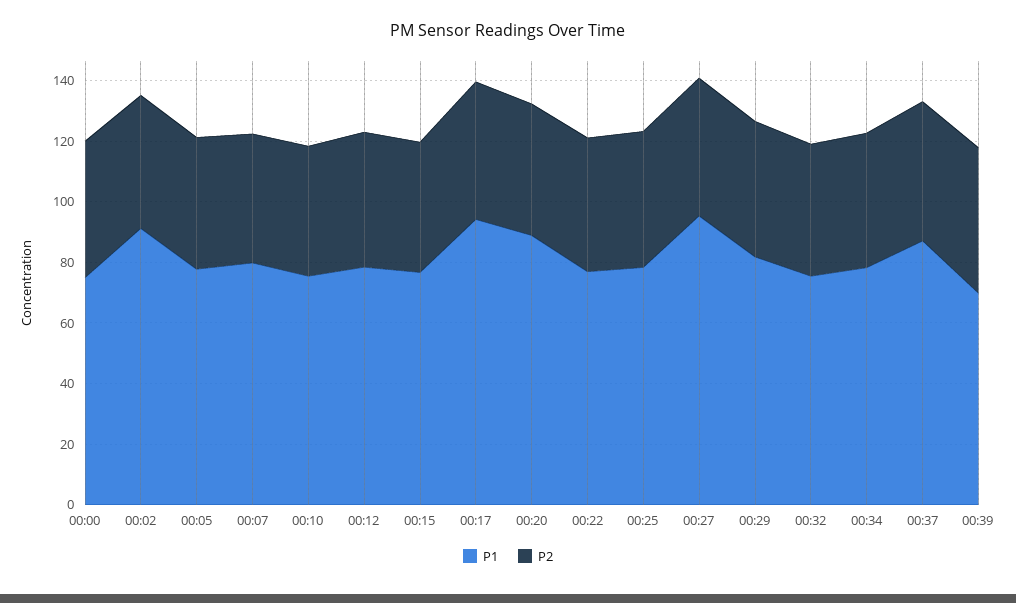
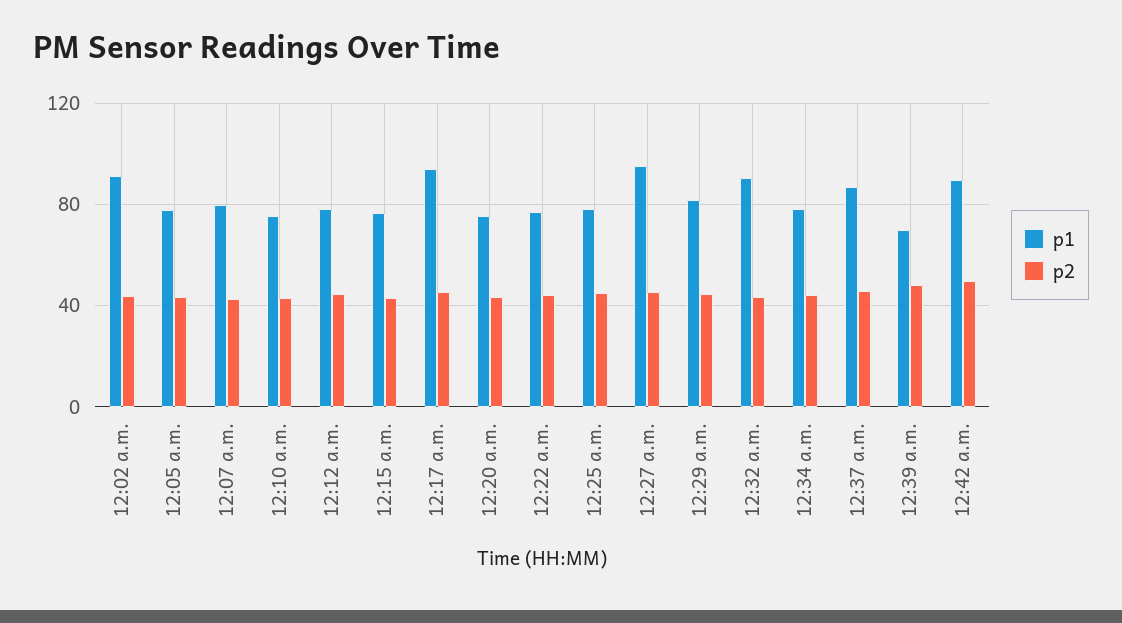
P1, 00:00: 75 -> none
P2, 00:00: 45 -> none
P1, 00:20: 90 -> 75
P1, 00:32: 75 -> 90
P1, 12:42 a.m.: none -> 90
P2, 12:42 a.m.: none -> 50

